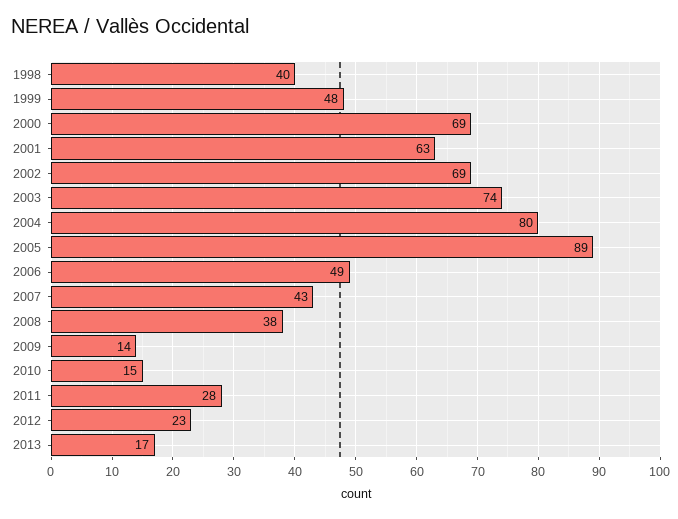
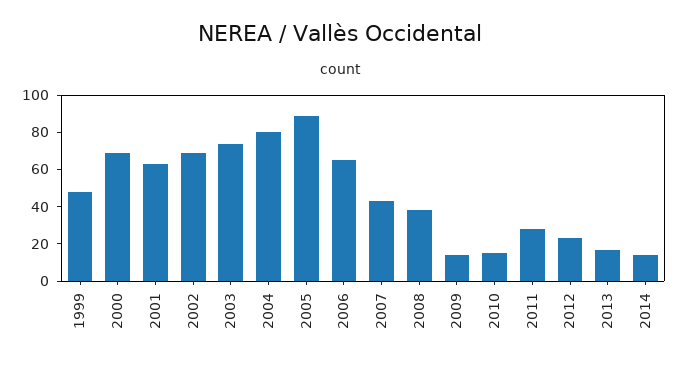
1998: 40 -> none
2006: 49 -> 65
2014: none -> 15

